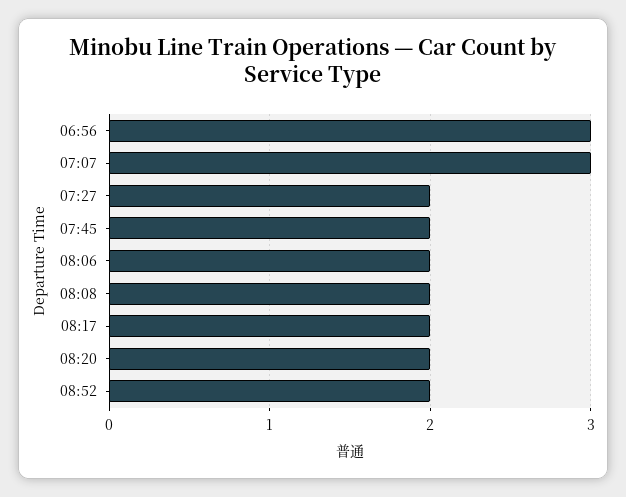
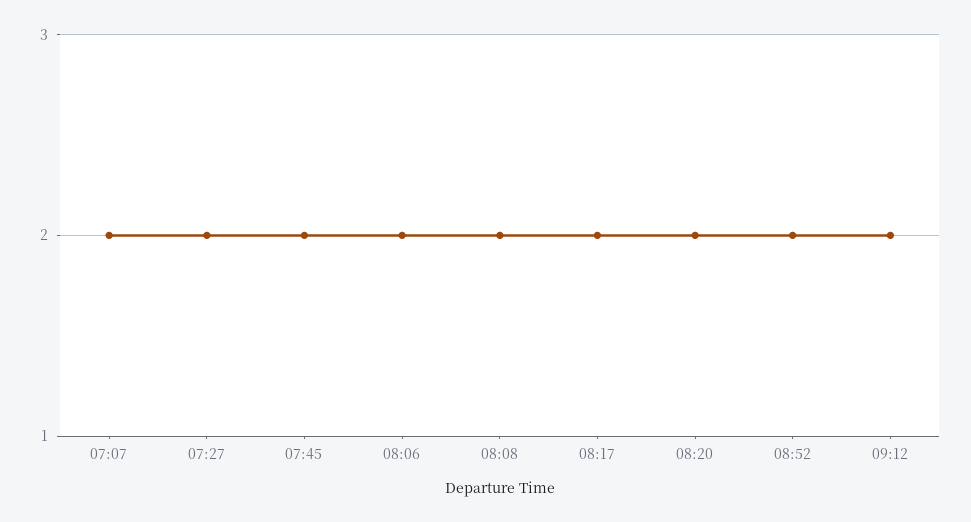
06:56: 3 -> none
07:07: 3 -> 2
09:12: none -> 2

